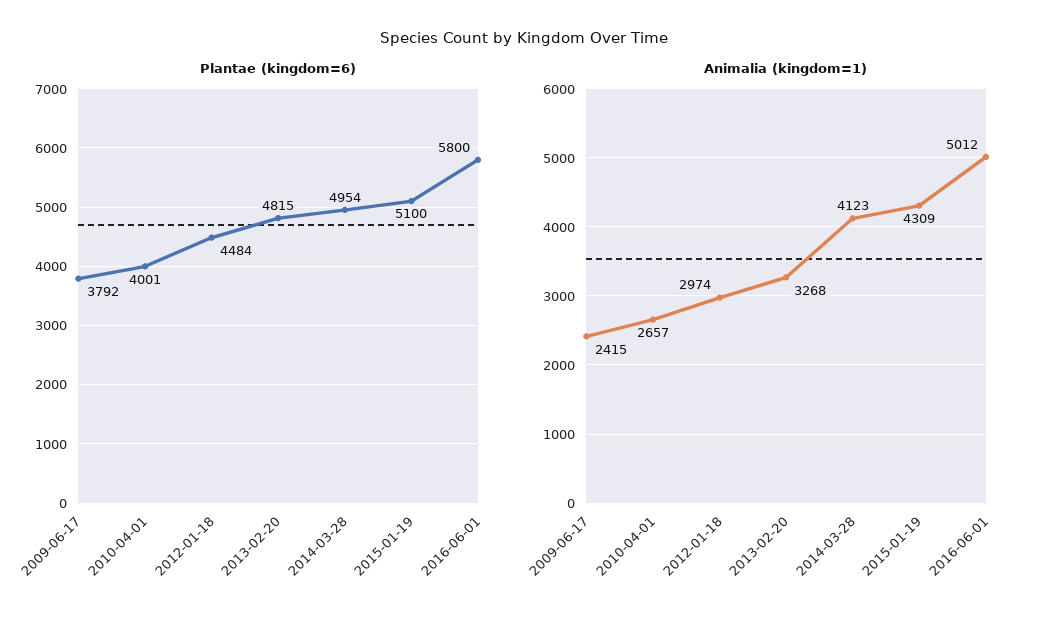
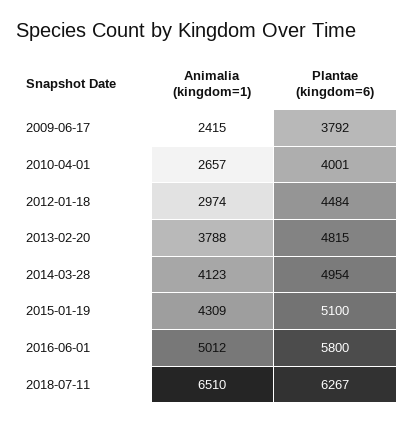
Animalia (kingdom=1), 2013-02-20: 3268 -> 3788
Animalia (kingdom=1), 2018-07-11: none -> 6510
Plantae (kingdom=6), 2018-07-11: none -> 6267

